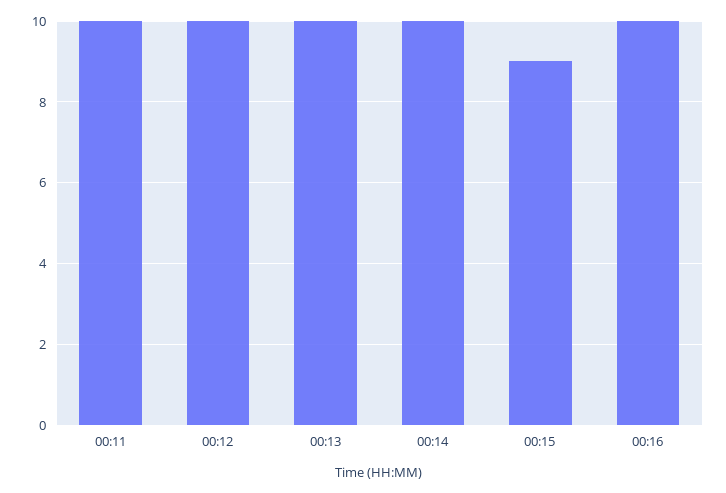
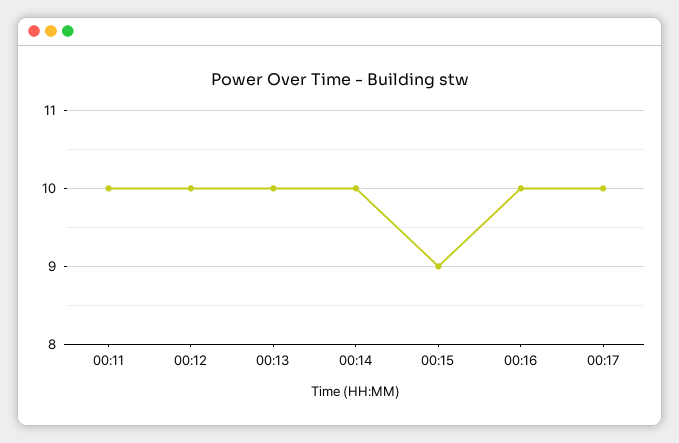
00:17: none -> 10

